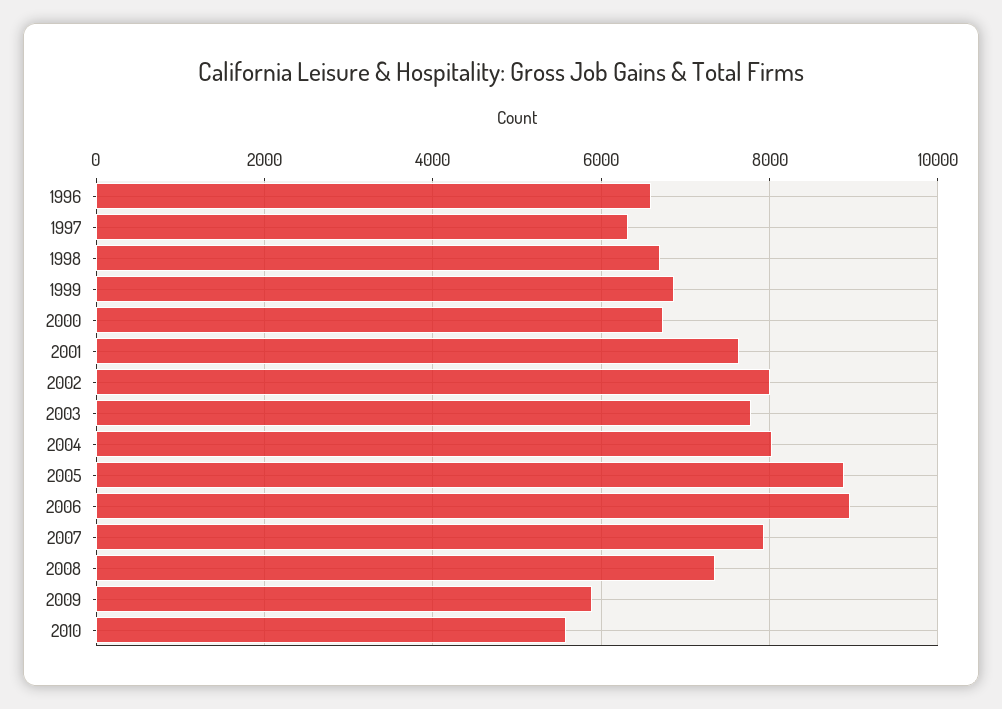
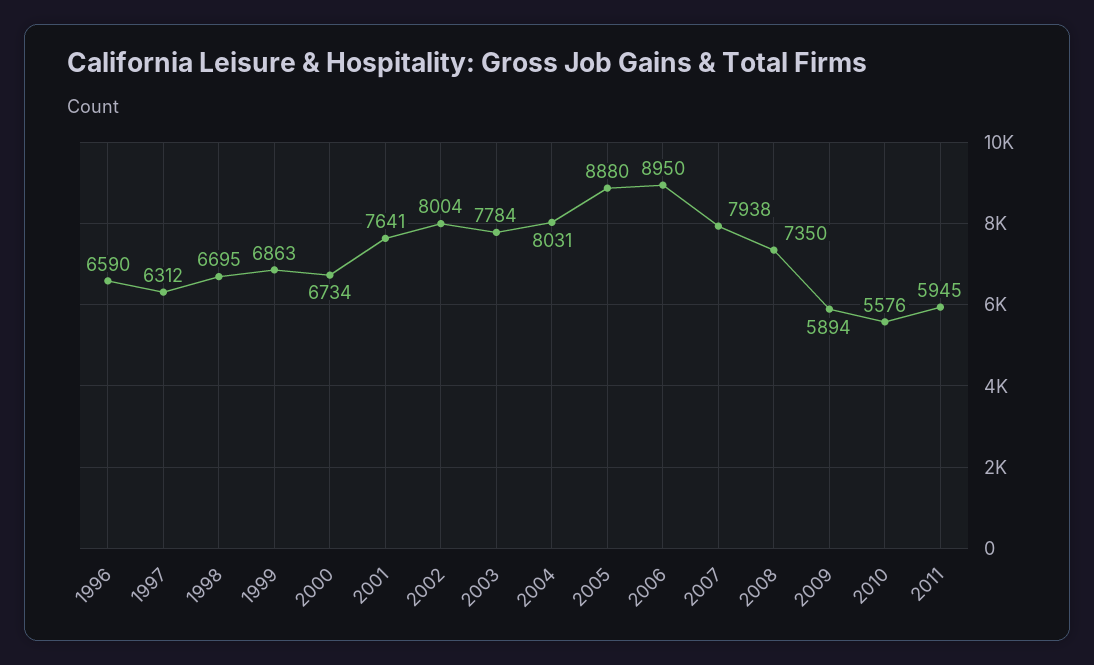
2011: none -> 5945

